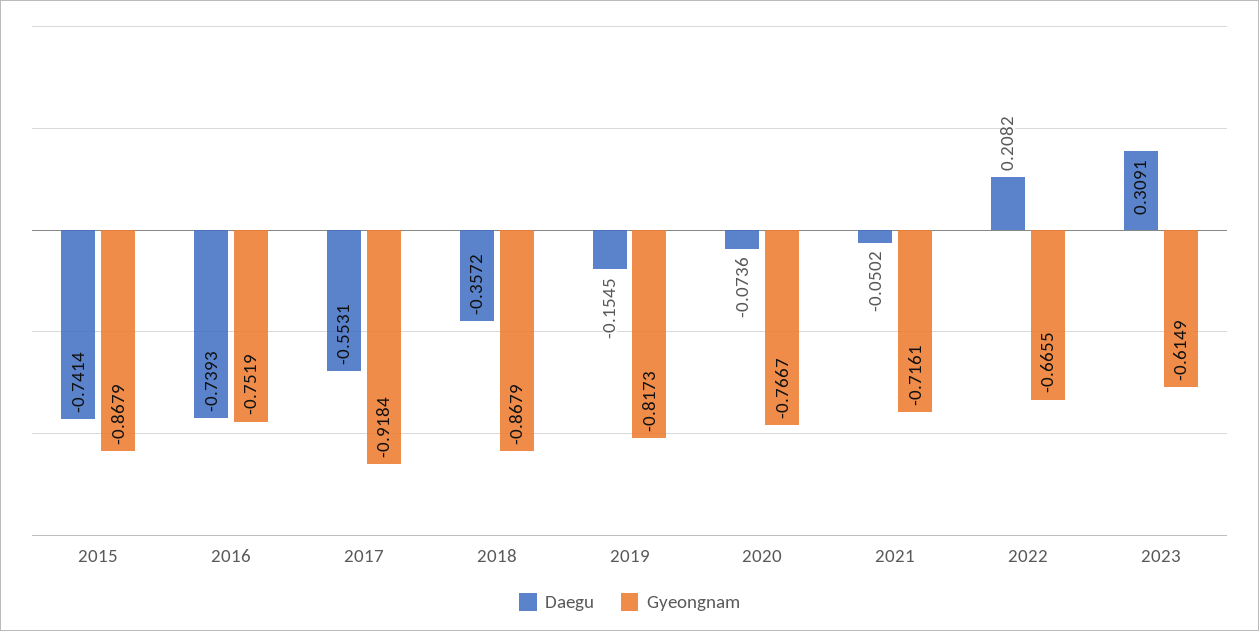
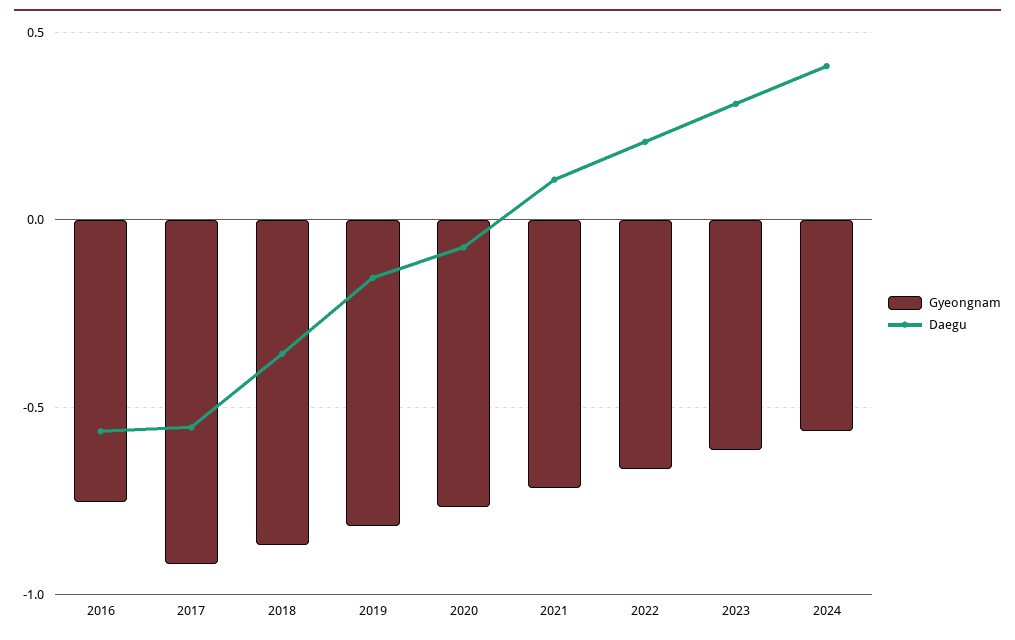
Daegu, 2015: -0.7414 -> none
Gyeongnam, 2015: -0.8679 -> none
Daegu, 2016: -0.7393 -> -0.55
Daegu, 2021: -0.0502 -> 0.1
Gyeongnam, 2024: none -> -0.55
Daegu, 2024: none -> 0.4

